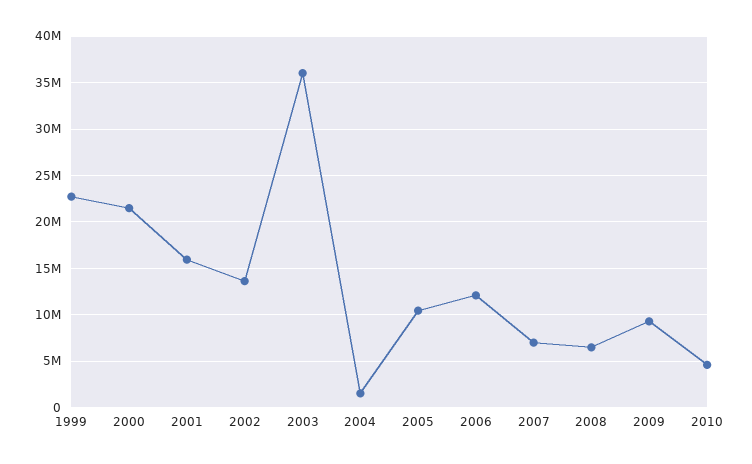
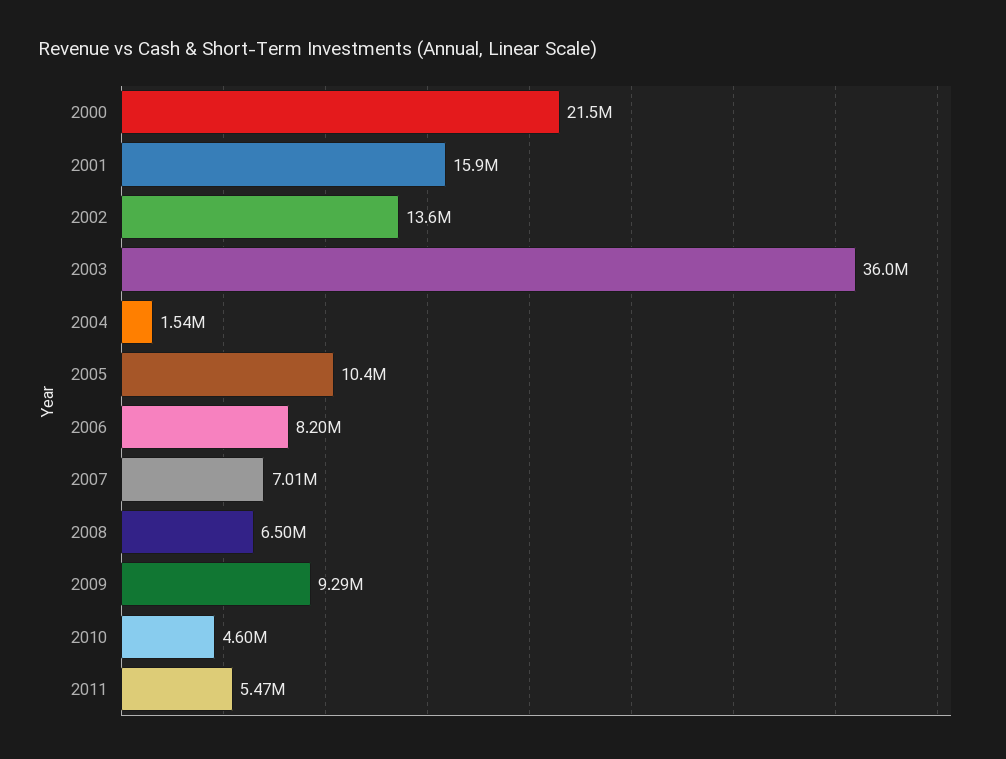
1999: 23000000 -> none
2006: 12000000 -> 8200000
2011: none -> 5470000

